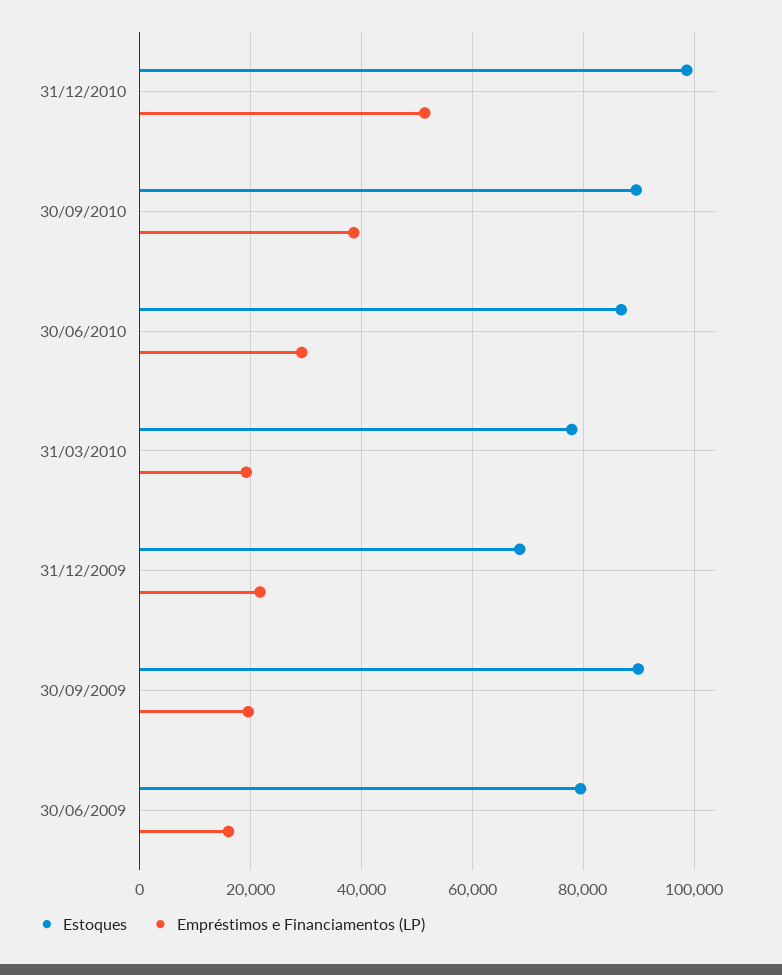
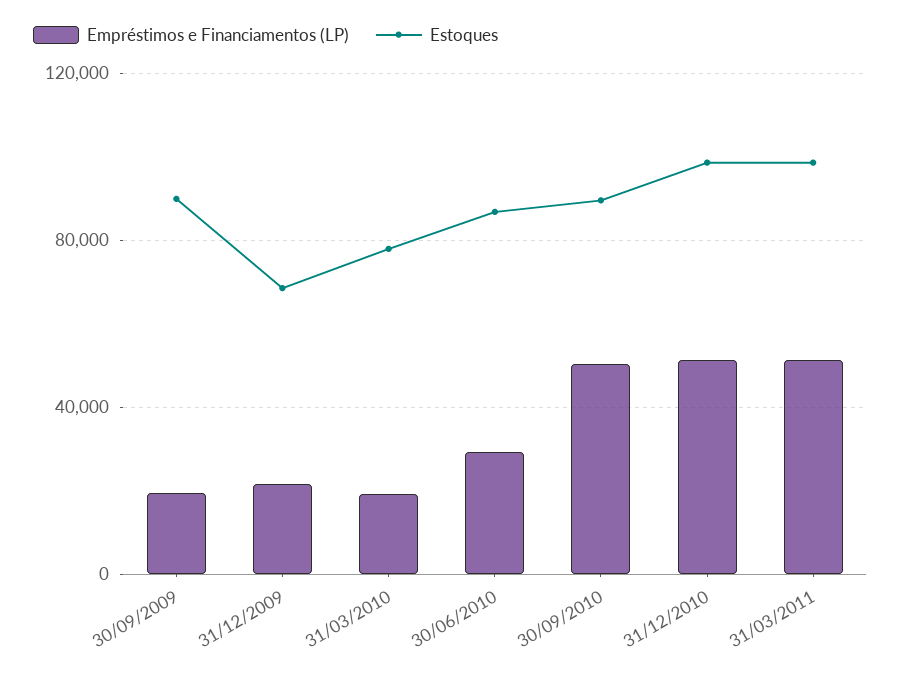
Empréstimos e Financiamentos (LP), 30/09/2010: 38000 -> 50000
Estoques, 30/06/2009: 80000 -> none
Empréstimos e Financiamentos (LP), 30/06/2009: 16000 -> none
Empréstimos e Financiamentos (LP), 31/03/2011: none -> 50000
Estoques, 31/03/2011: none -> 100000

